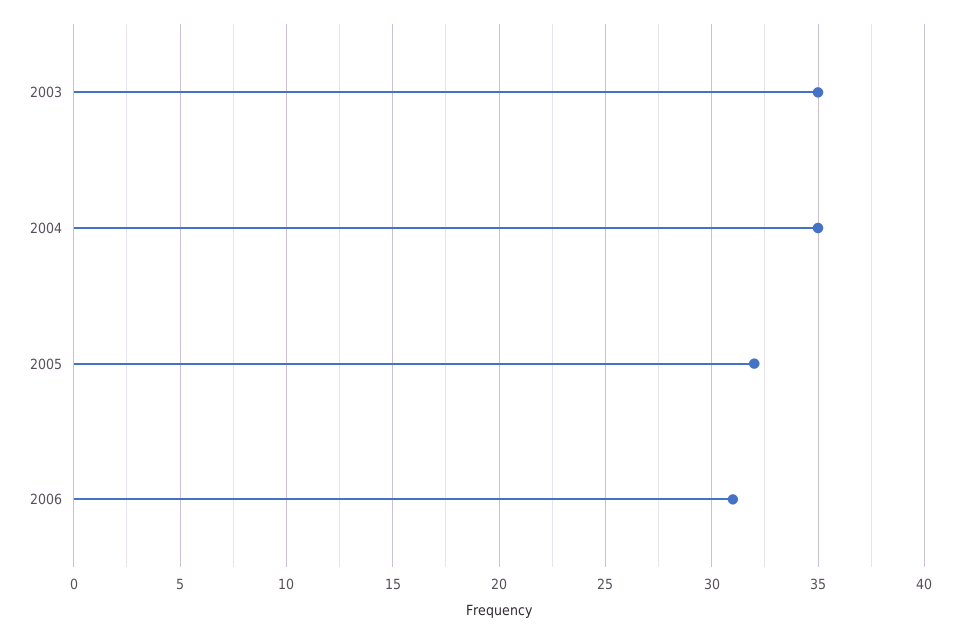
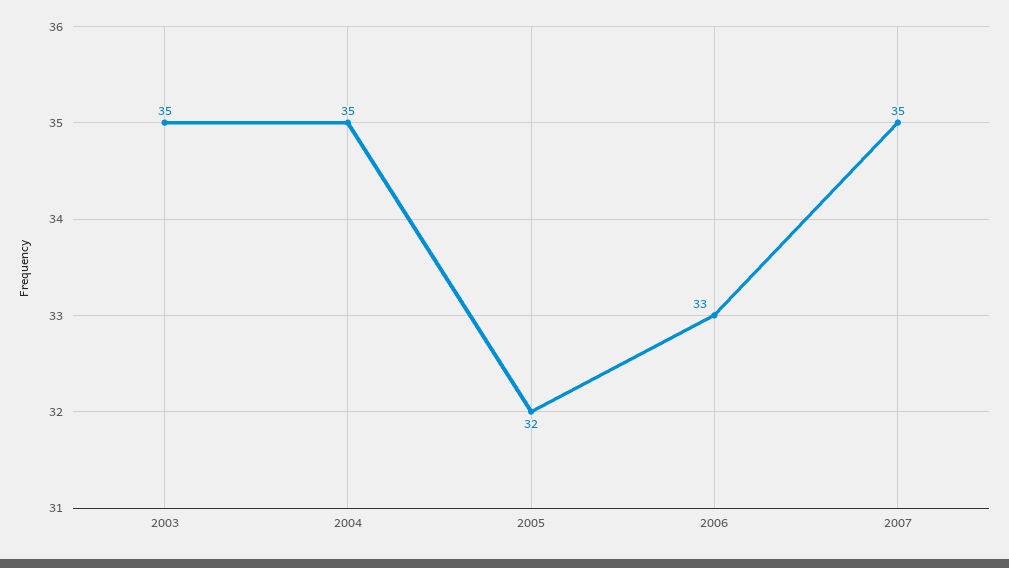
2006: 31 -> 33
2007: none -> 35

